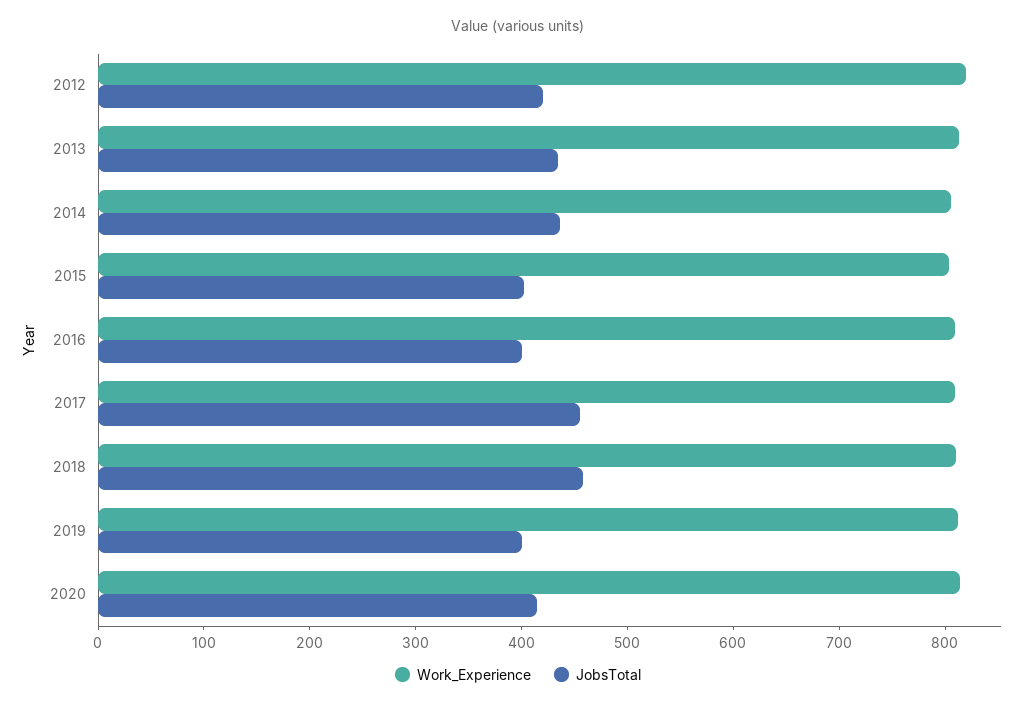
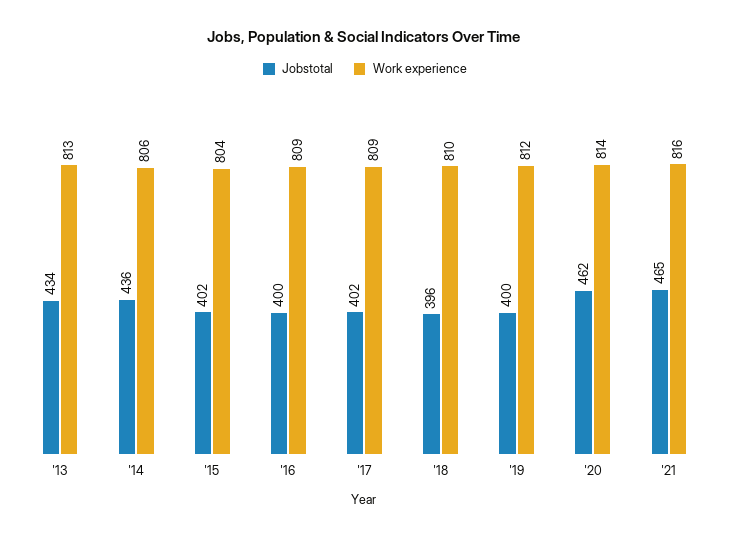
Work_Experience, 2012: 820 -> none
JobsTotal, 2012: 420 -> none
JobsTotal, 2017: 460 -> 402
JobsTotal, 2018: 460 -> 396
JobsTotal, 2020: 420 -> 462
JobsTotal, '21: none -> 465
Work_Experience, '21: none -> 816

